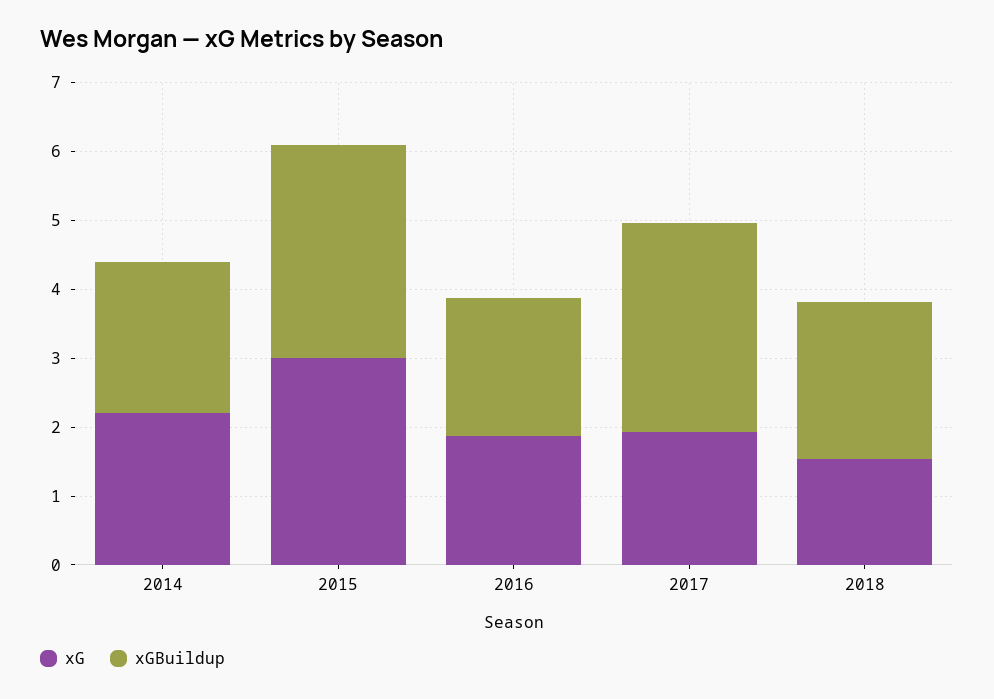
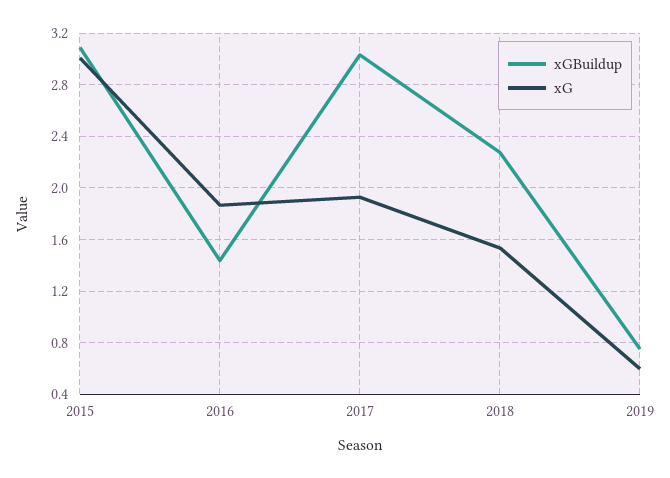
xG, 2014: 2.2 -> none
xGBuildup, 2014: 2.2 -> none
xGBuildup, 2016: 2 -> 1.45
xGBuildup, 2019: none -> 0.75
xG, 2019: none -> 0.6

